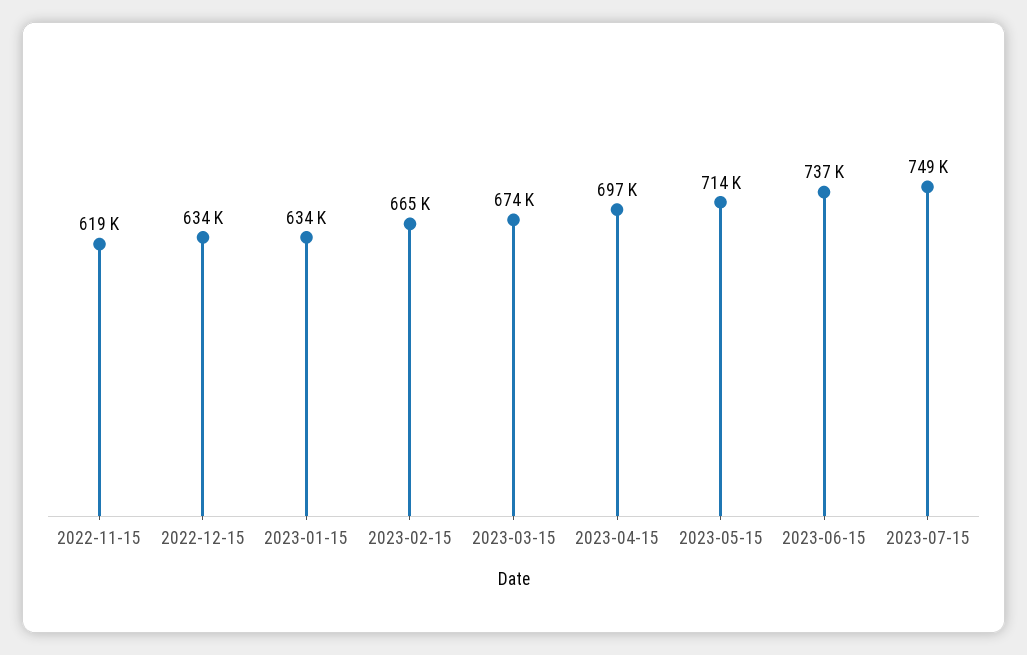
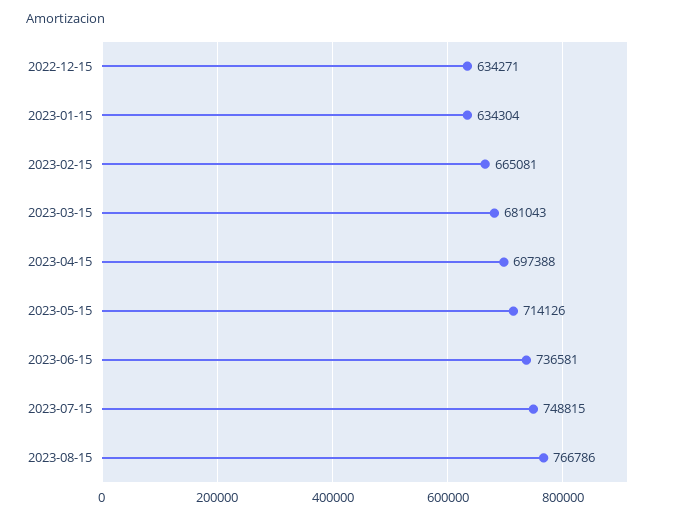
2022-11-15: 619000 -> none
2023-03-15: 674000 -> 681043
2023-08-15: none -> 766786

